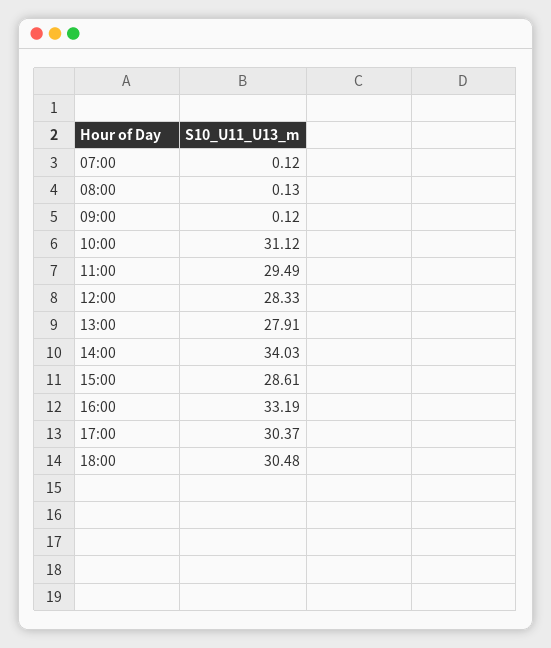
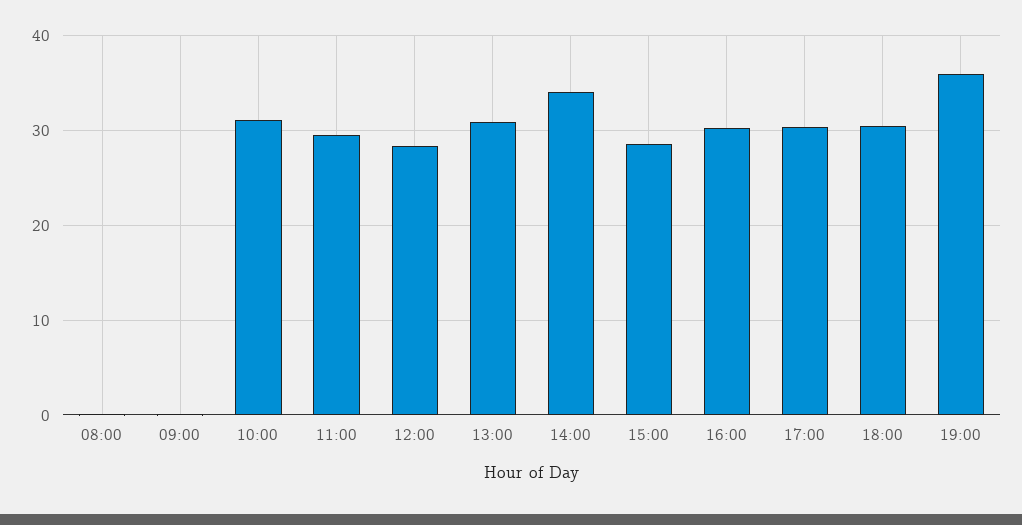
07:00: 0.12 -> none
13:00: 27.91 -> 31
16:00: 33.19 -> 30
19:00: none -> 36

